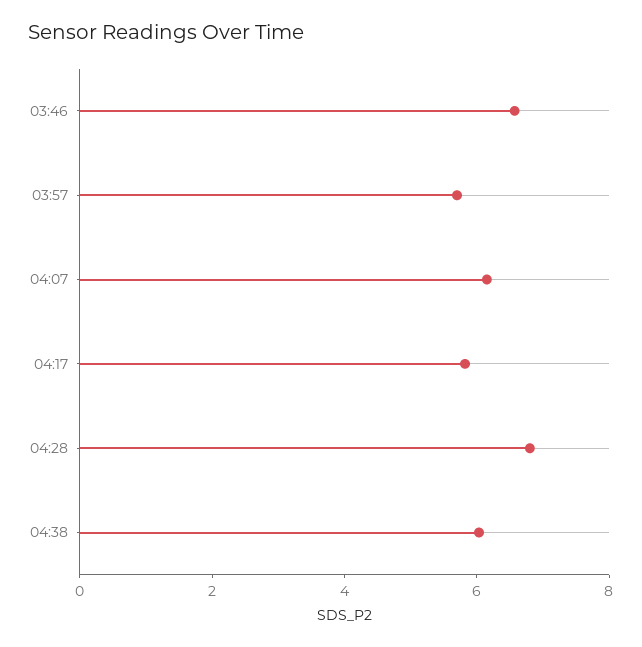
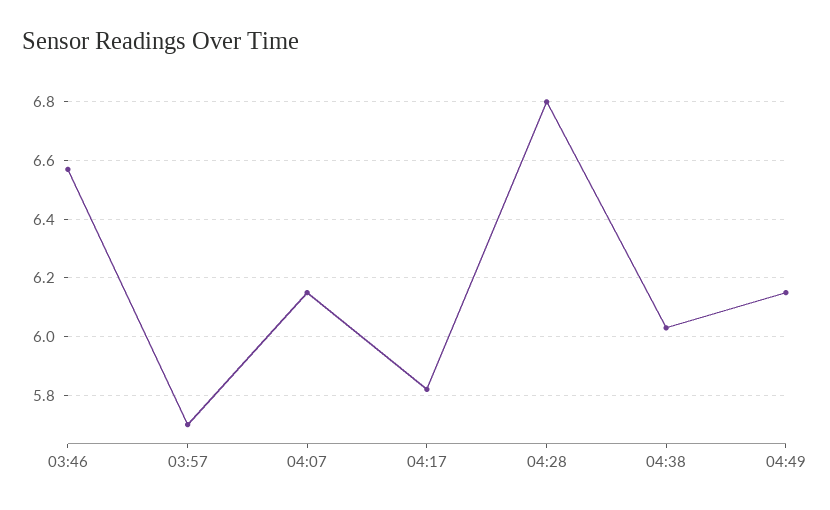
04:49: none -> 6.15

